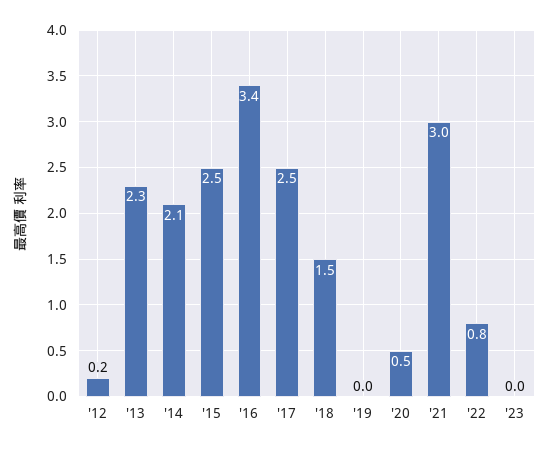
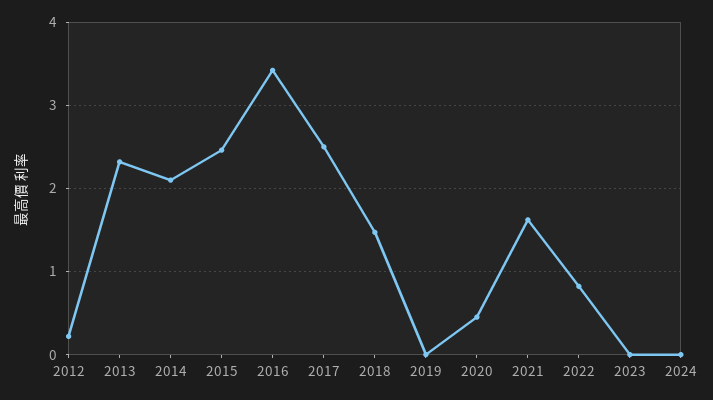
'21: 3 -> 1.6
2024: none -> 0

